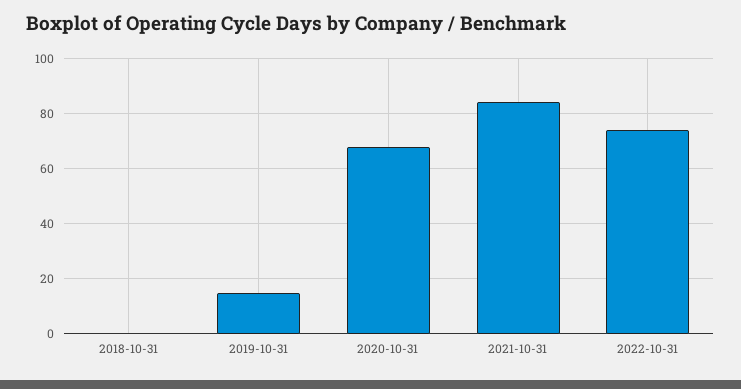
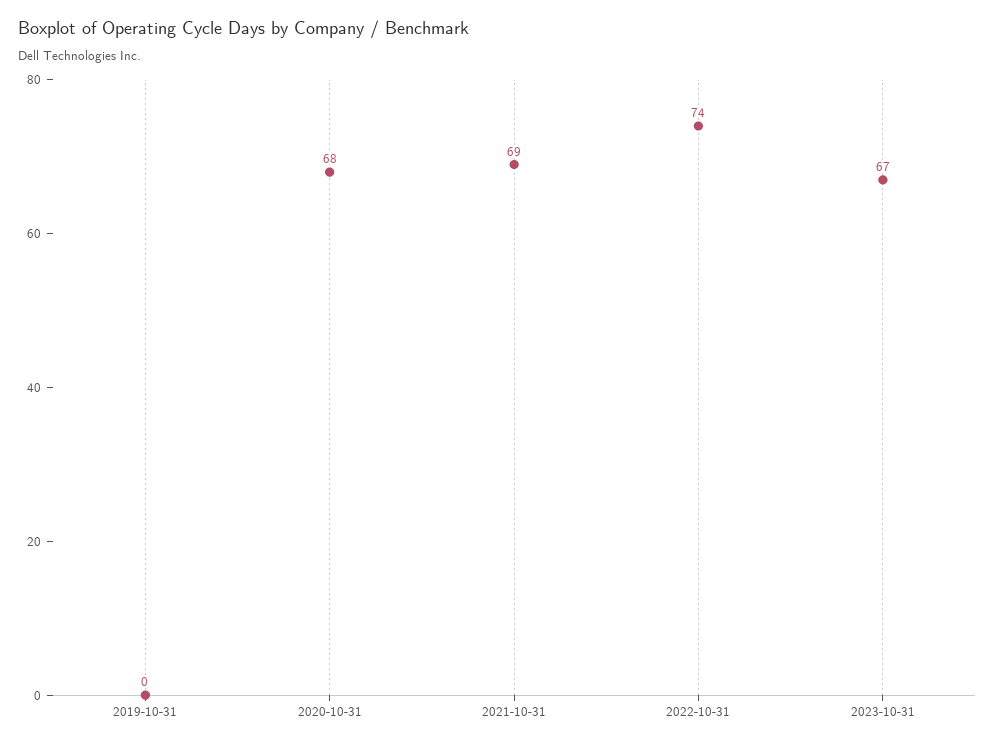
2018-10-31: 0 -> none
2019-10-31: 15 -> 0
2021-10-31: 85 -> 69
2023-10-31: none -> 67

